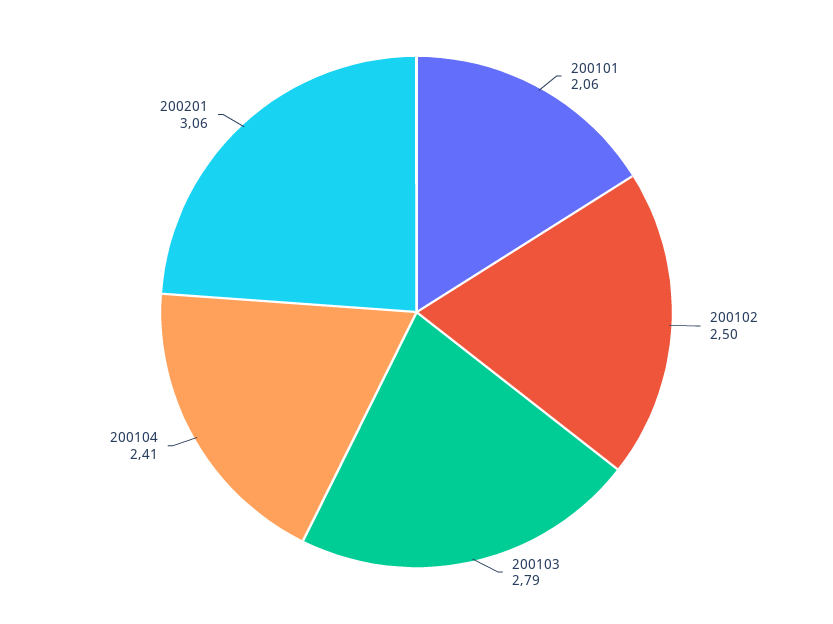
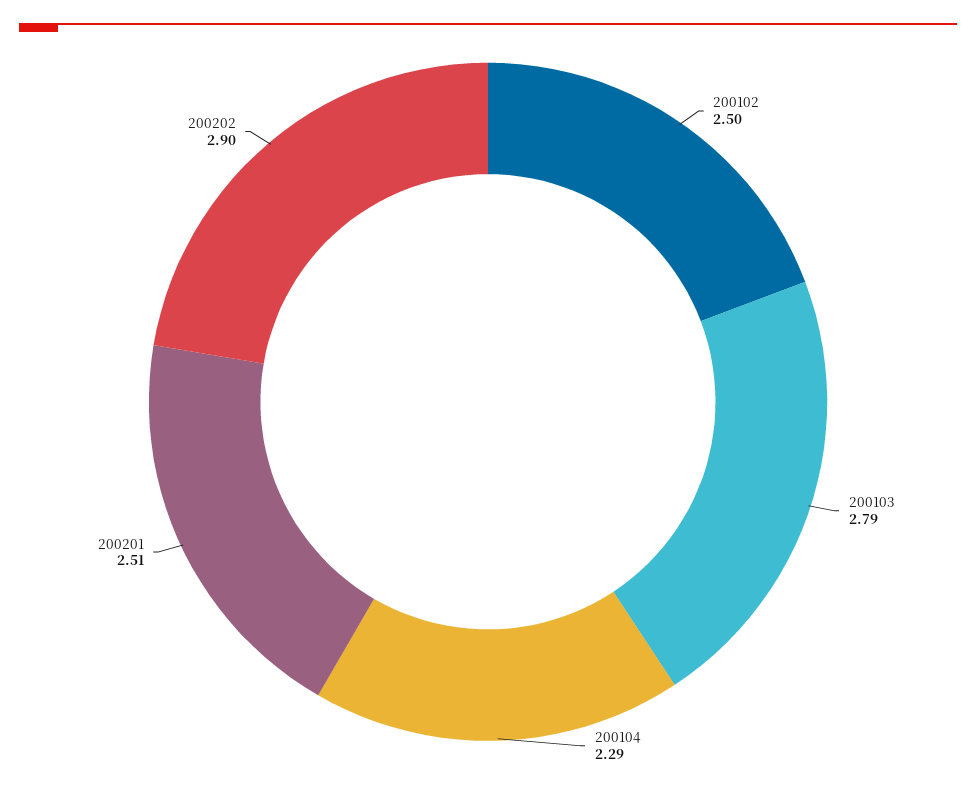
200101: 2.06 -> none
200104: 2.41 -> 2.29
200201: 3.06 -> 2.51
200202: none -> 2.9

